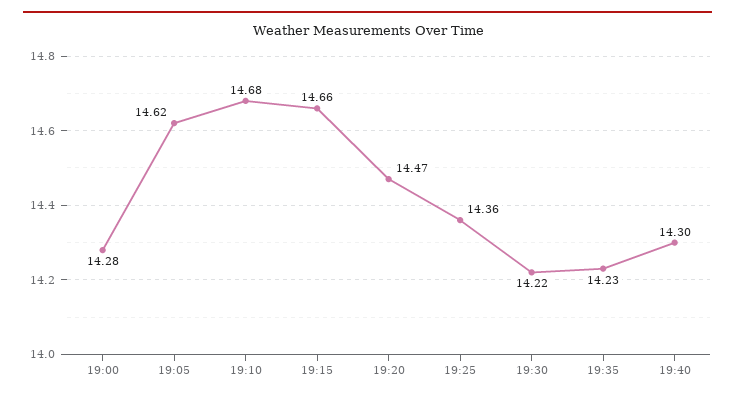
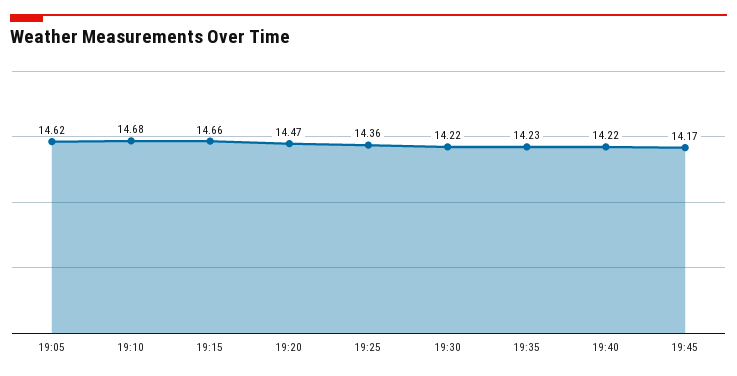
19:00: 14.28 -> none
19:40: 14.3 -> 14.22
19:45: none -> 14.17

